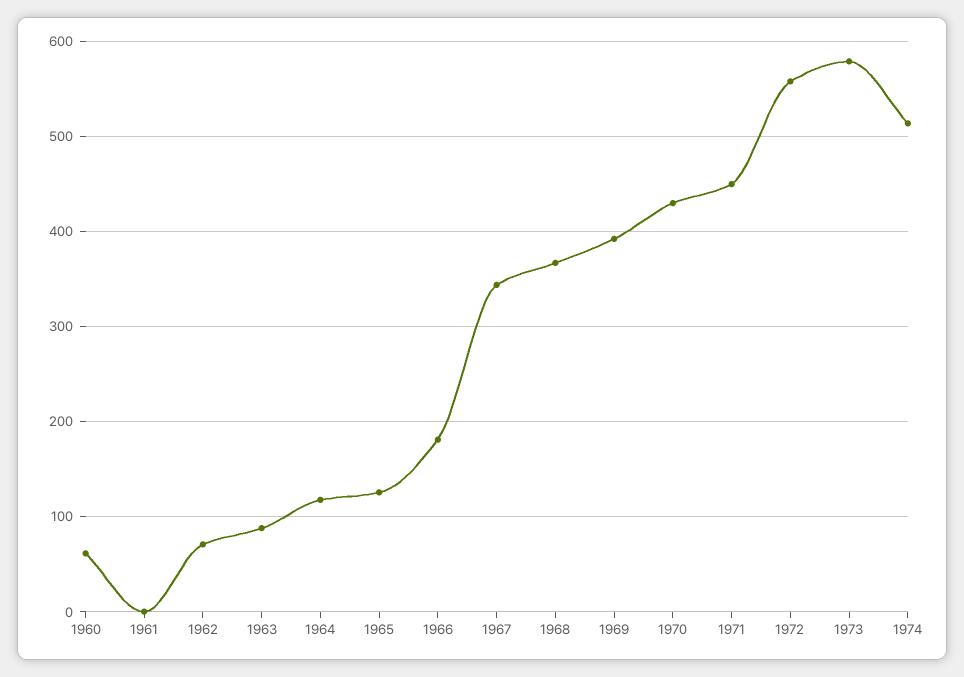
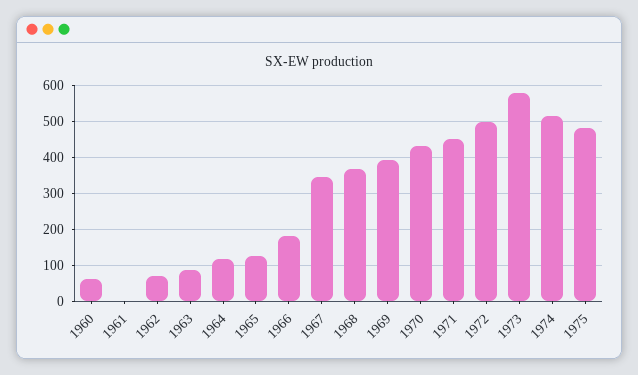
1972: 560 -> 500
1975: none -> 480

